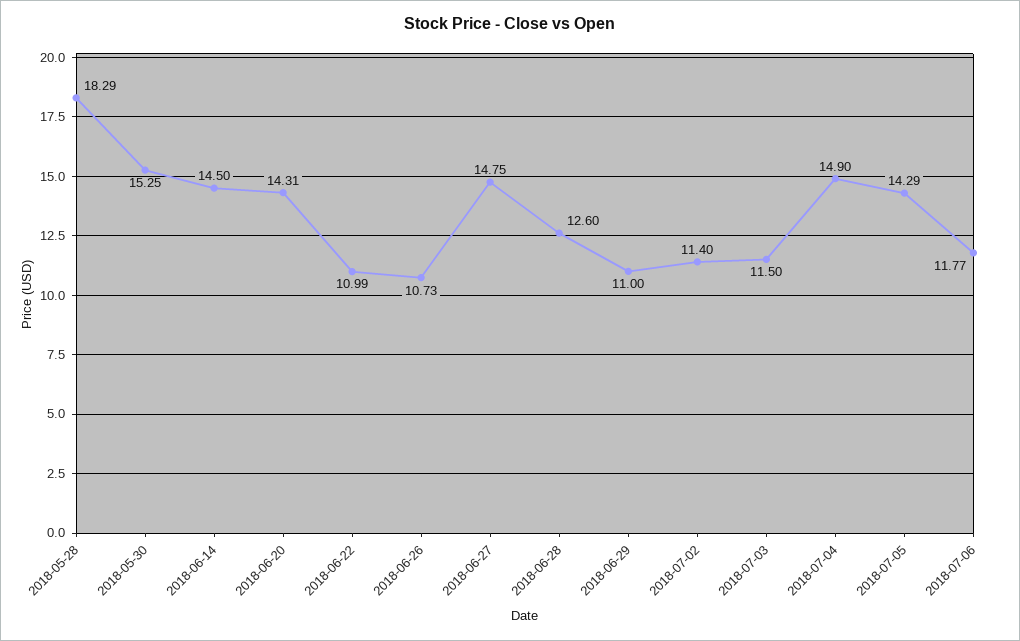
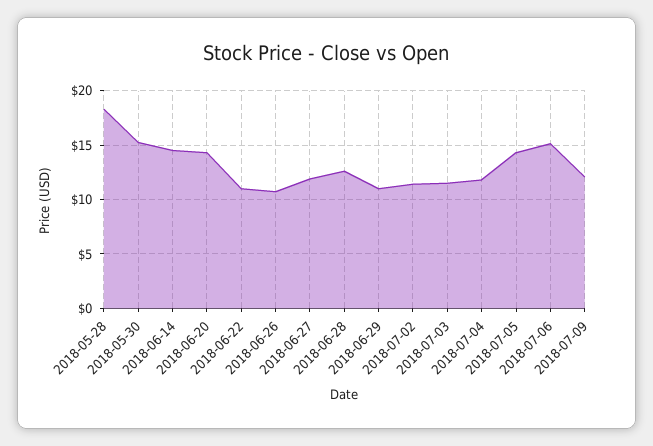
2018-06-27: 14.75 -> 12
2018-07-04: 14.9 -> 12
2018-07-06: 11.77 -> 15
2018-07-09: none -> 12

